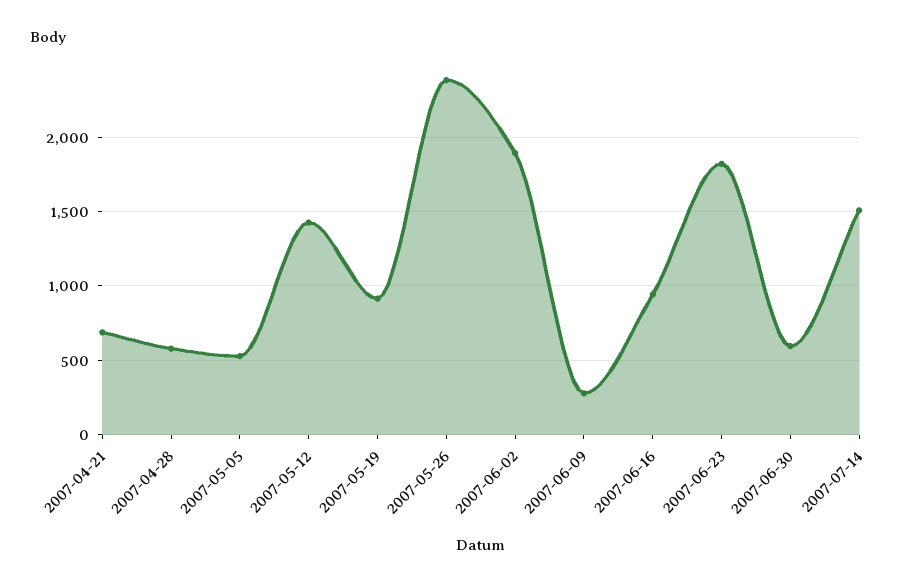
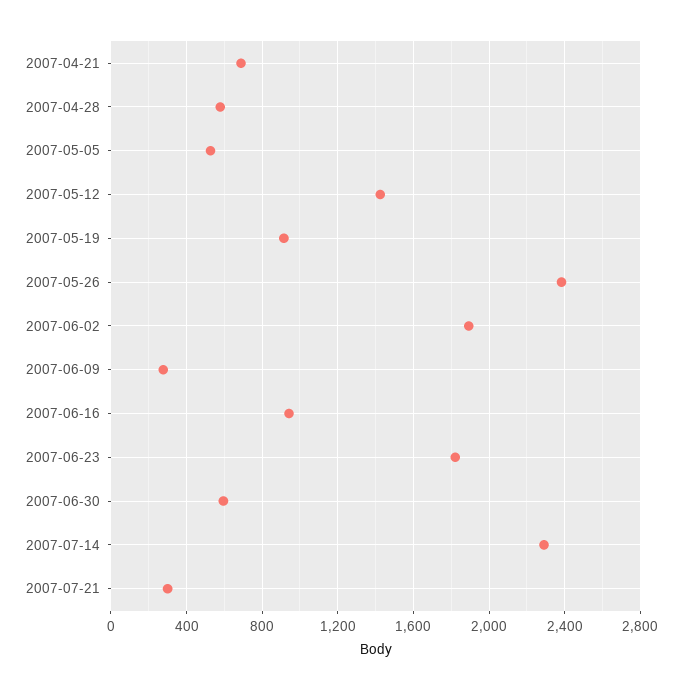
2007-07-14: 1500 -> 2300
2007-07-21: none -> 300

